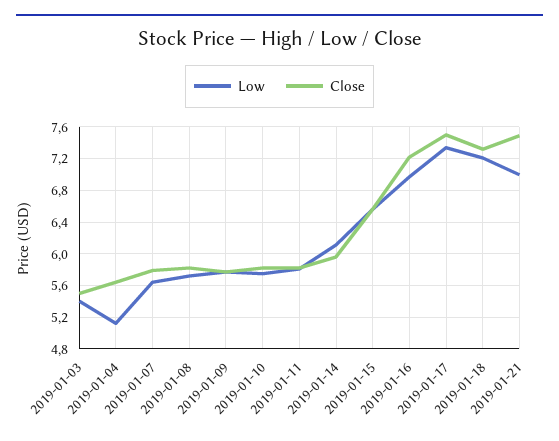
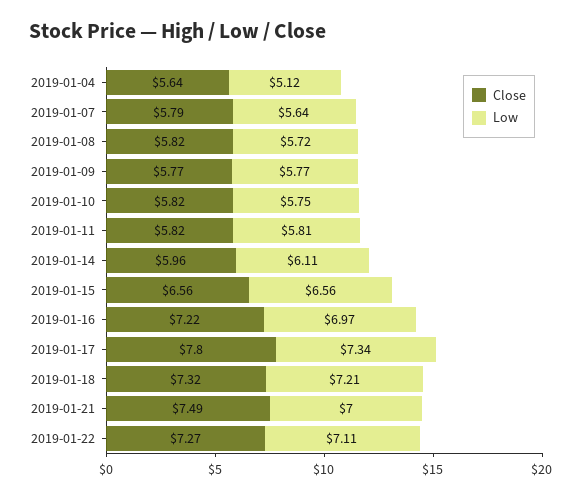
Low, 2019-01-03: 5.4 -> none
Close, 2019-01-03: 5.5 -> none
Close, 2019-01-17: 7.5 -> 7.8
Close, 2019-01-22: none -> 7.27
Low, 2019-01-22: none -> 7.11

